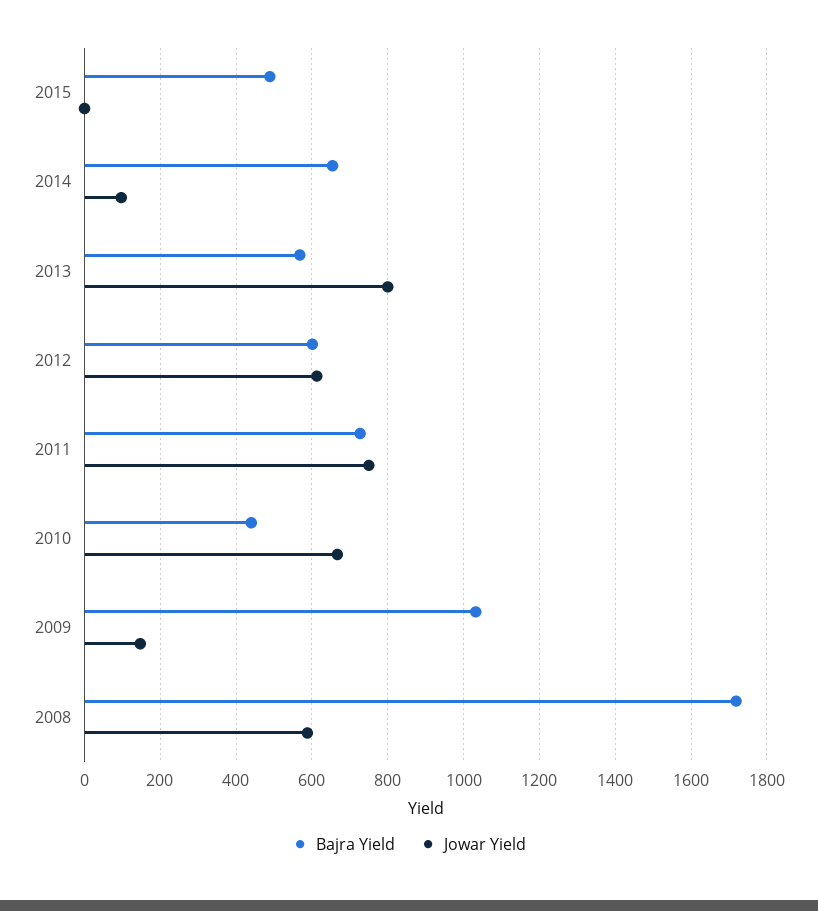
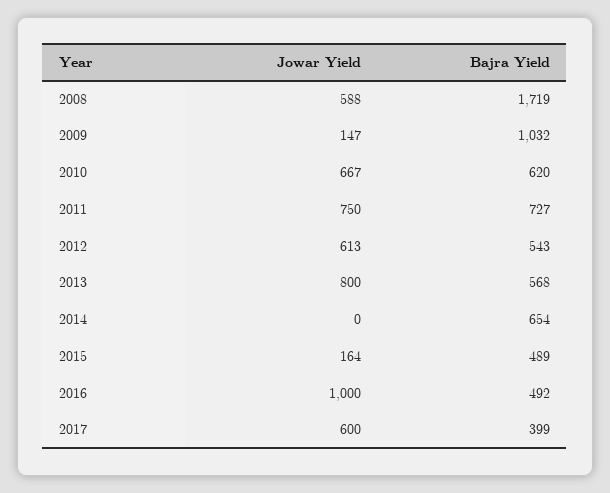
Jowar Yield, 2015: 0 -> 164
Jowar Yield, 2014: 100 -> 0
Bajra Yield, 2012: 600 -> 543
Bajra Yield, 2010: 440 -> 620
Jowar Yield, 2016: none -> 1000
Bajra Yield, 2016: none -> 492
Jowar Yield, 2017: none -> 600
Bajra Yield, 2017: none -> 399

